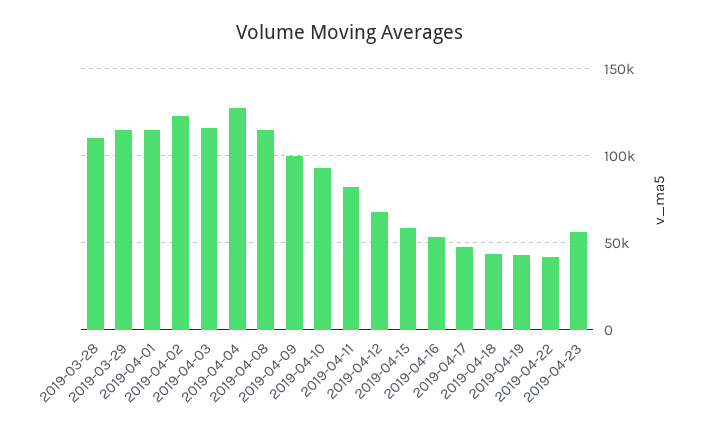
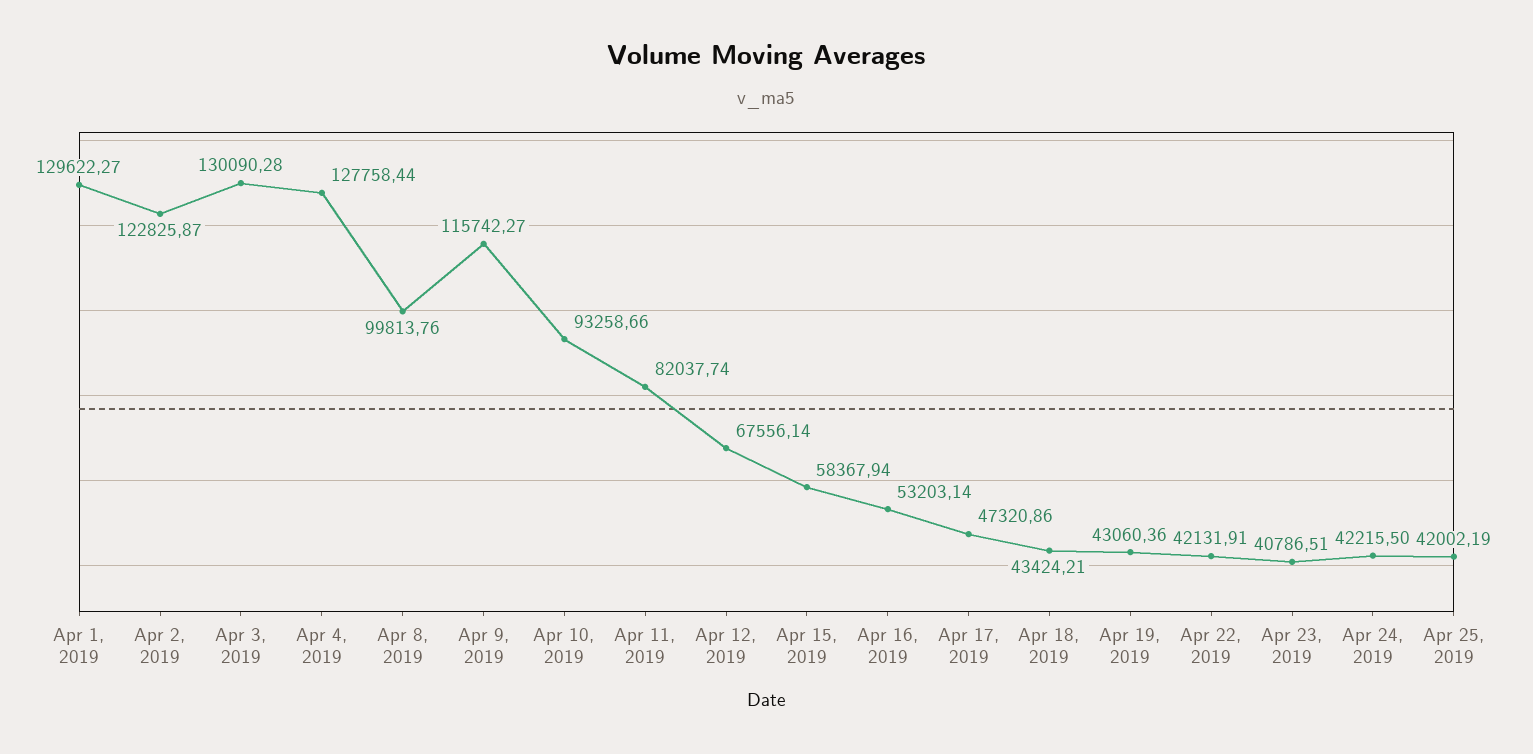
2019-03-28: 110000 -> none
2019-03-29: 115000 -> none
2019-04-01: 115000 -> 129622.27
2019-04-03: 115000 -> 130090.28
2019-04-08: 115000 -> 99813.76
2019-04-09: 100000 -> 115742.27
2019-04-23: 55000 -> 40786.51
Apr 24, 2019: none -> 42215.5
Apr 25, 2019: none -> 42002.19

